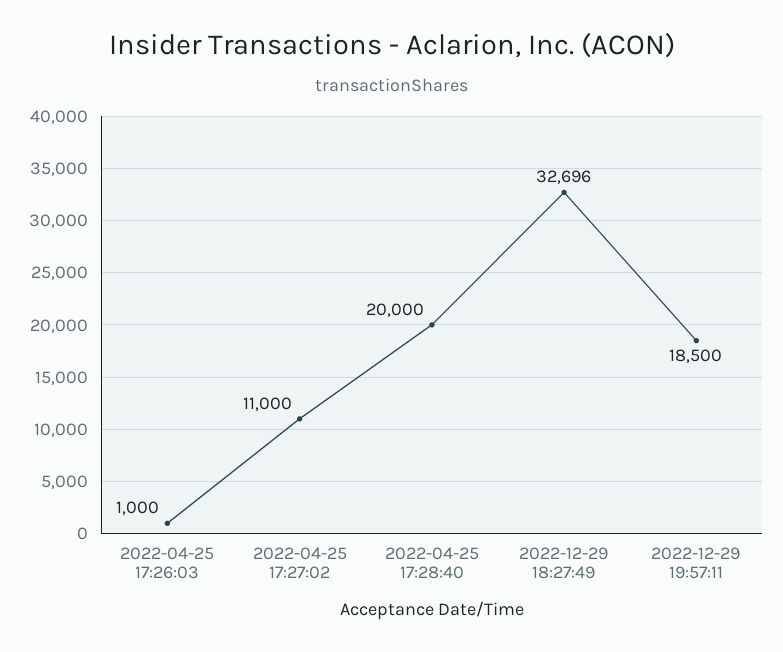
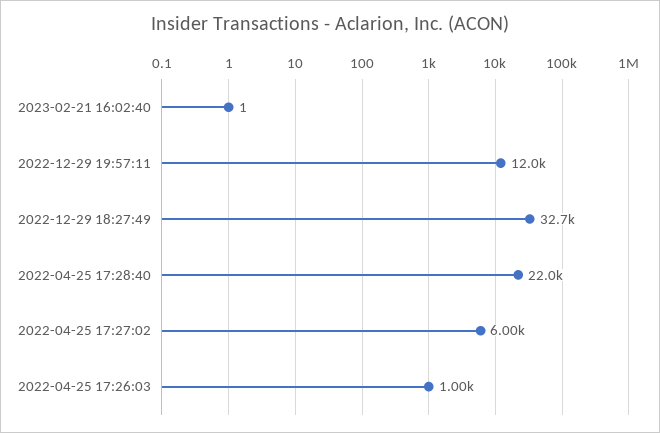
2022-04-25 17:27:02: 11000 -> 6000
2022-04-25 17:28:40: 20000 -> 22000
2022-12-29 19:57:11: 18500 -> 12000
2023-02-21 16:02:40: none -> 1

